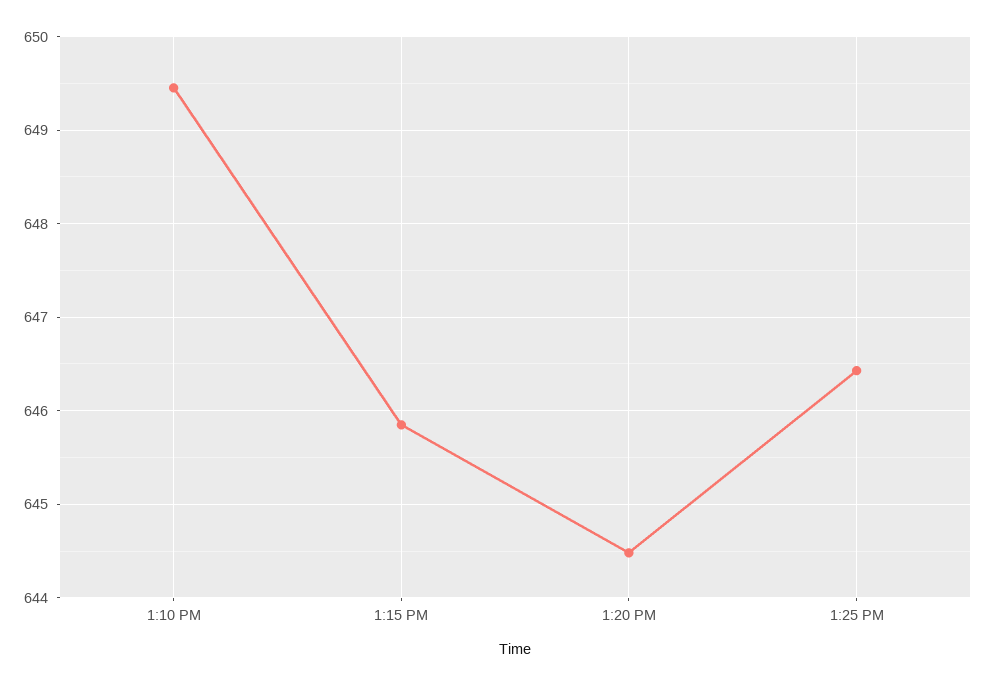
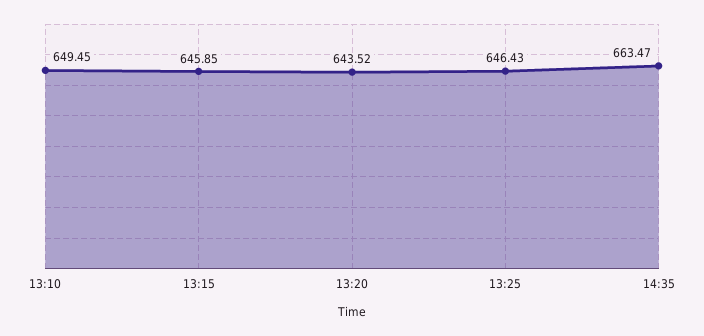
1:20 PM: 644.5 -> 643.52
14:35: none -> 663.47

